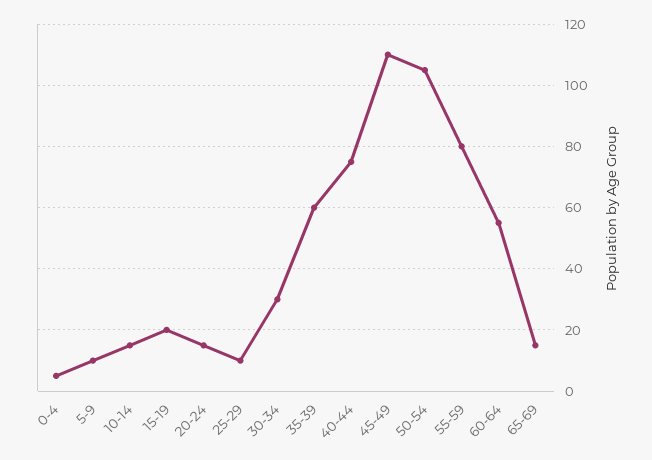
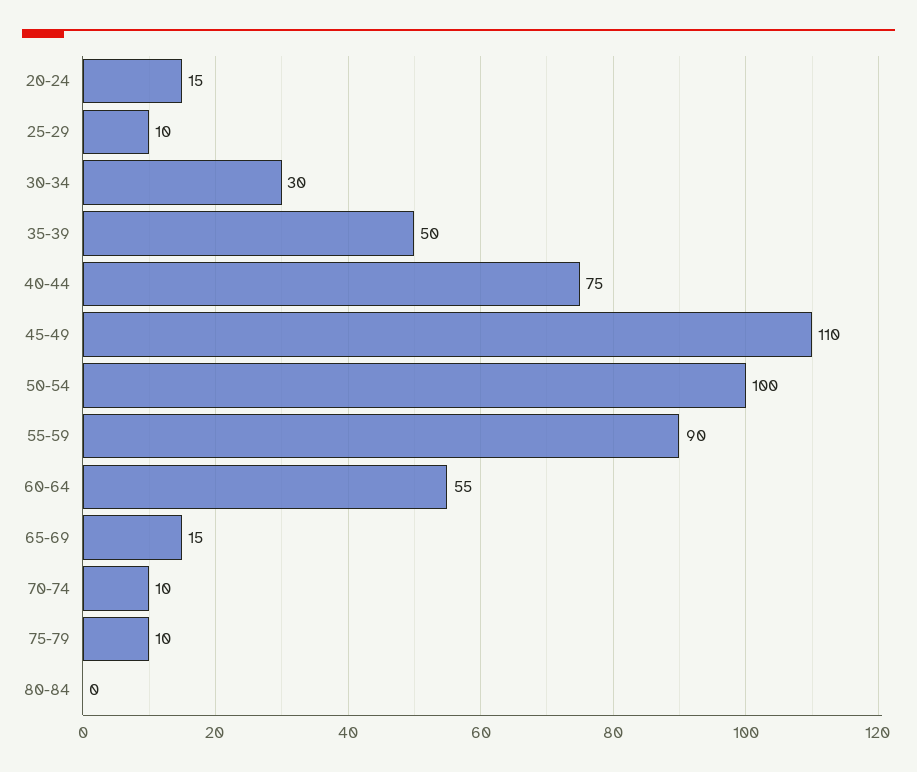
0-4: 5 -> none
5-9: 10 -> none
10-14: 15 -> none
15-19: 20 -> none
35-39: 60 -> 50
50-54: 105 -> 100
55-59: 80 -> 90
70-74: none -> 10
75-79: none -> 10
80-84: none -> 0

